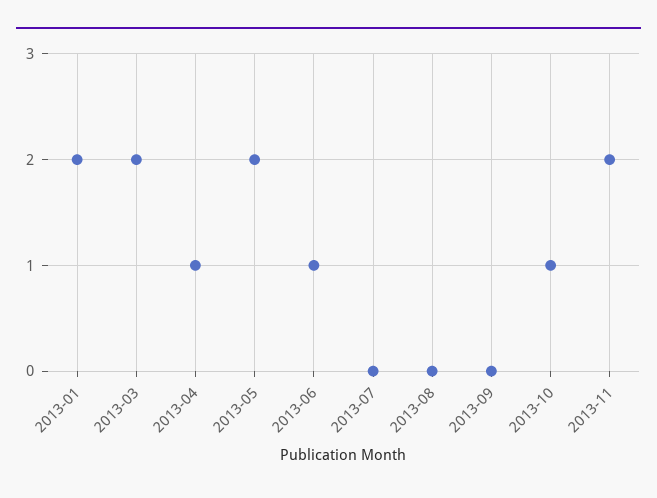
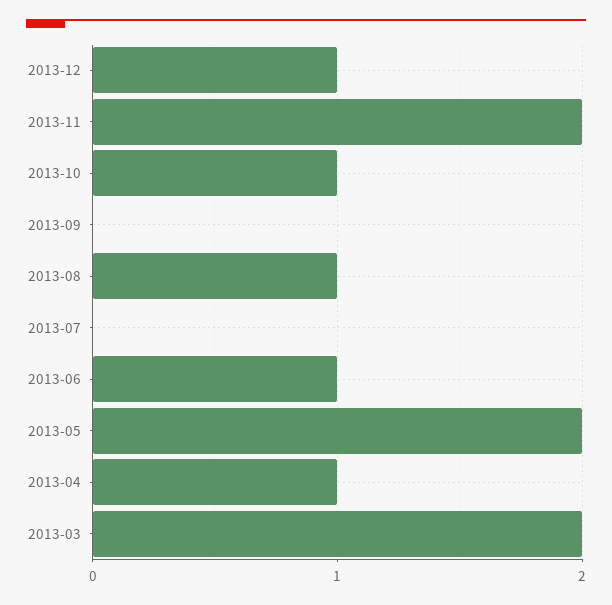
2013-01: 2 -> none
2013-08: 0 -> 1
2013-12: none -> 1

